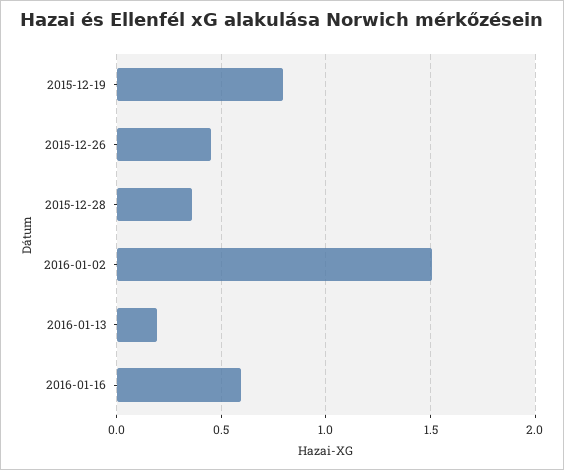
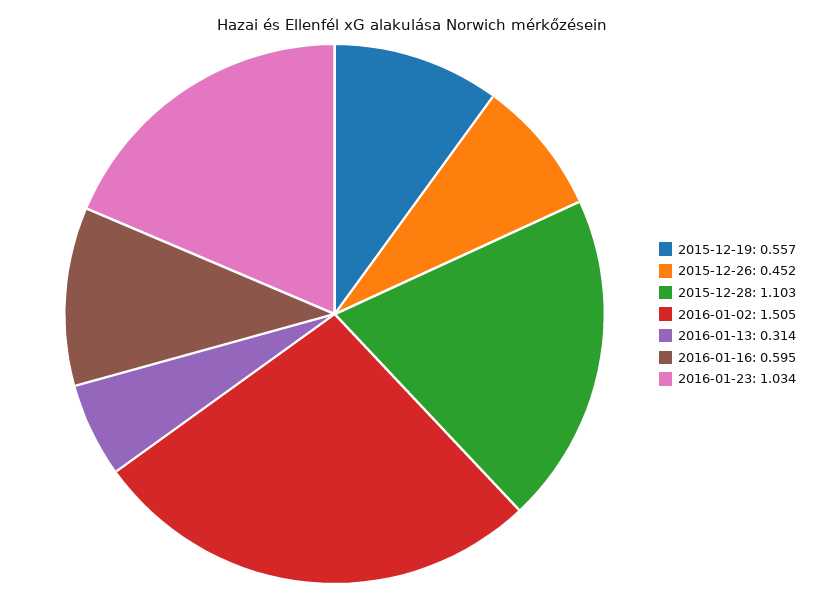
2015-12-19: 0.8 -> 0.557
2015-12-28: 0.35 -> 1.103
2016-01-13: 0.2 -> 0.314
2016-01-23: none -> 1.034

